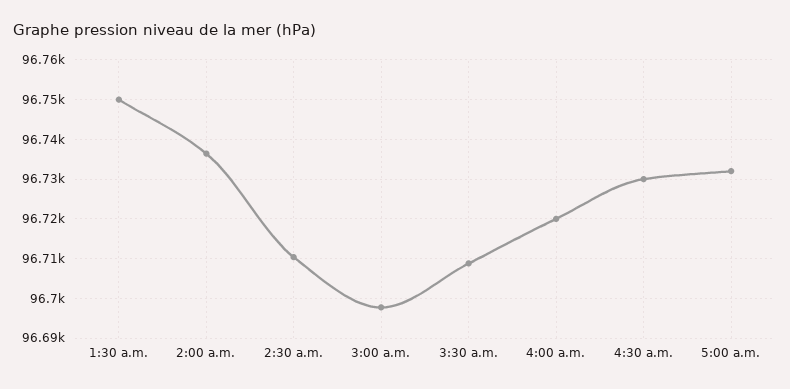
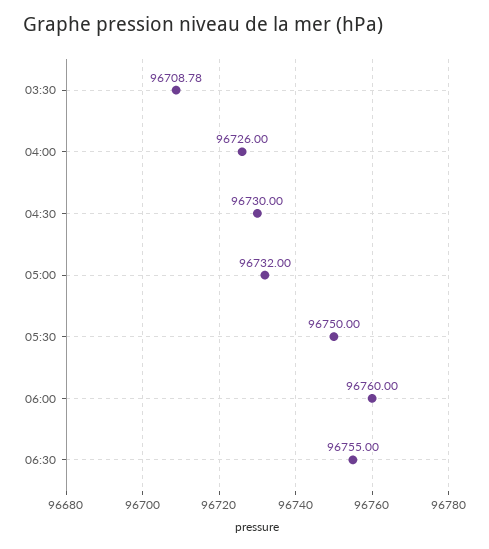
1:30 a.m.: 96750 -> none
2:00 a.m.: 96736 -> none
2:30 a.m.: 96710 -> none
3:00 a.m.: 96698 -> none
4:00 a.m.: 96720 -> 96726
05:30: none -> 96750
06:00: none -> 96760
06:30: none -> 96755

